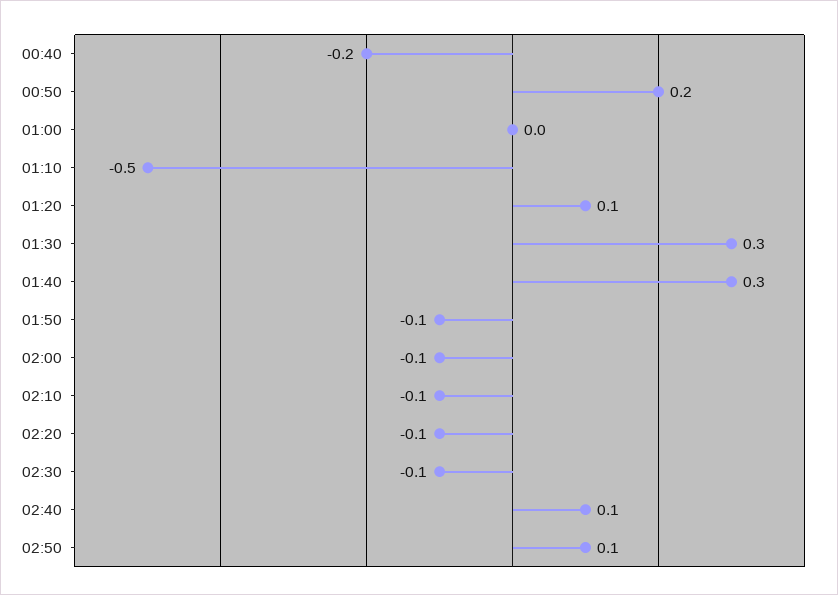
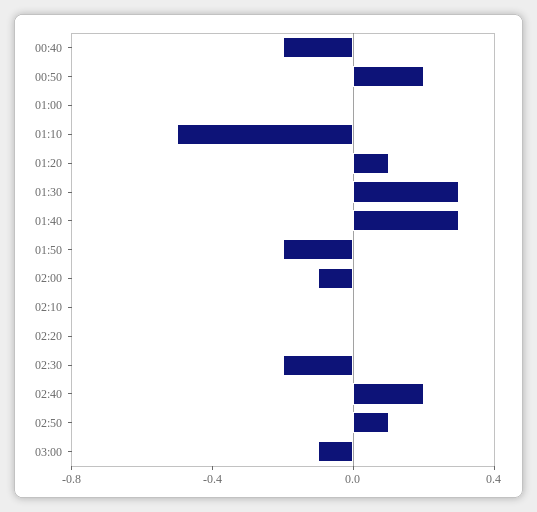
01:50: -0.1 -> -0.2
02:10: -0.1 -> 0
02:20: -0.1 -> 0
02:30: -0.1 -> -0.2
02:40: 0.1 -> 0.2
03:00: none -> -0.1

